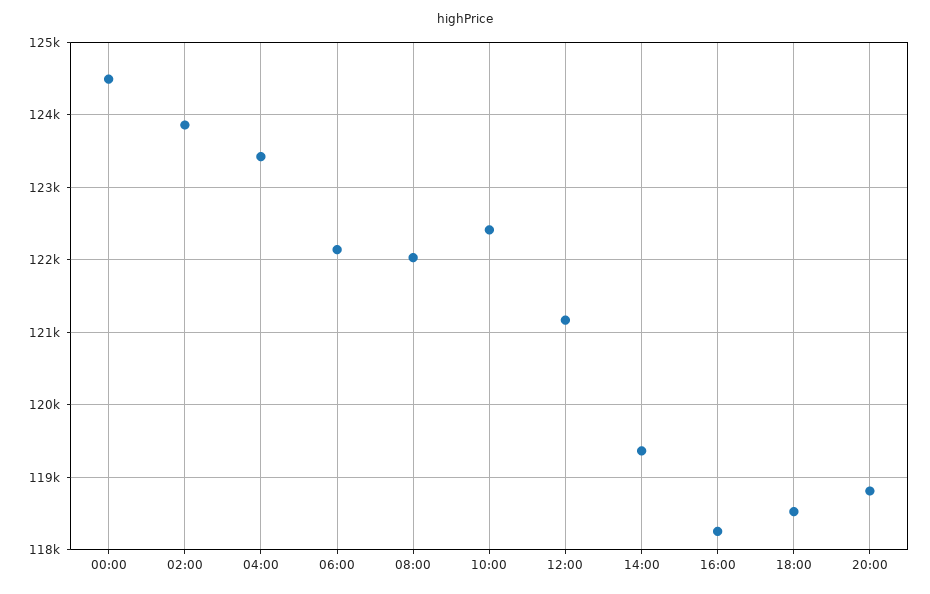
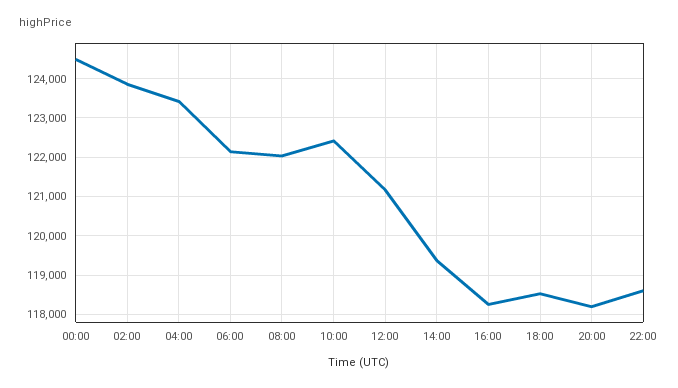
20:00: 118800 -> 118200
22:00: none -> 118600

